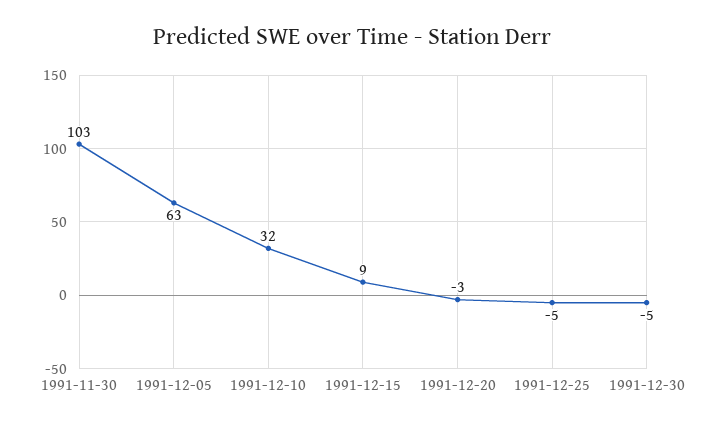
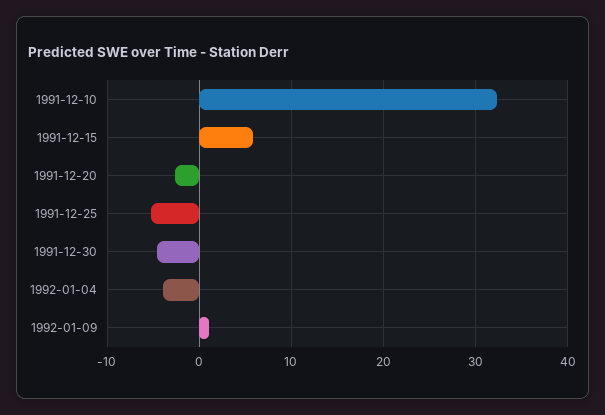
1991-11-30: 103 -> none
1991-12-05: 63 -> none
1991-12-15: 9 -> 6
1992-01-04: none -> -4
1992-01-09: none -> 1

